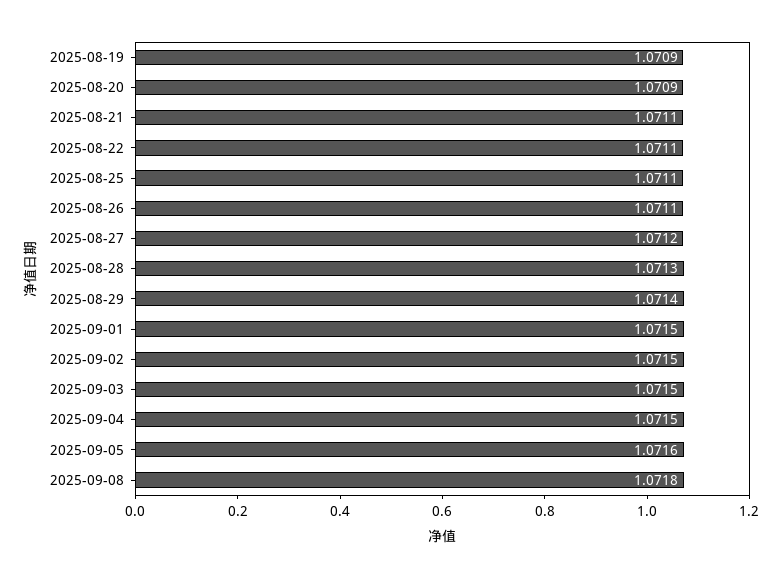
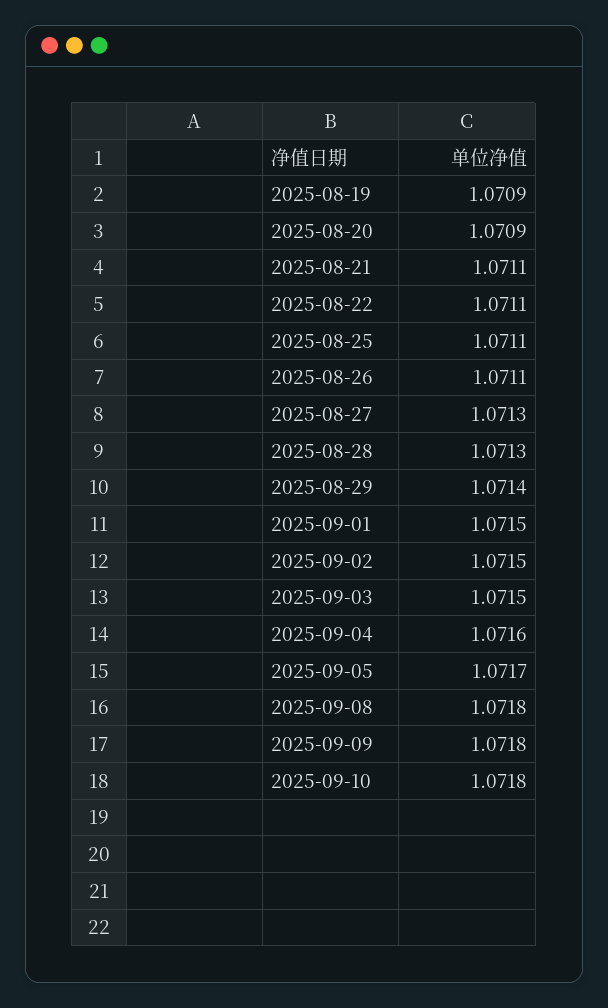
2025-08-27: 1.0712 -> 1.0713
2025-09-04: 1.0715 -> 1.0716
2025-09-05: 1.0716 -> 1.0717
2025-09-09: none -> 1.0718
2025-09-10: none -> 1.0718

